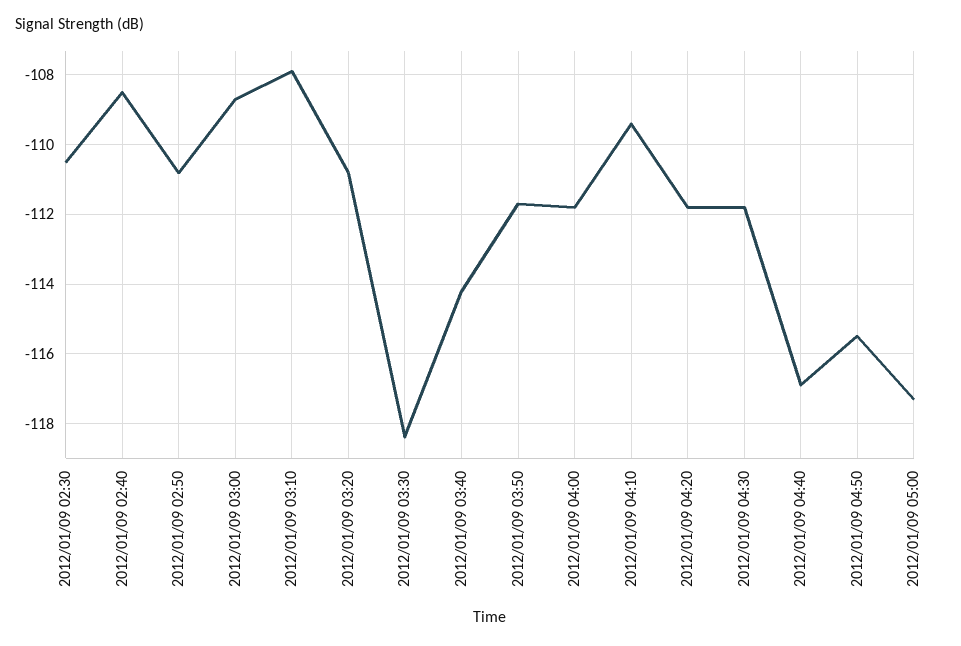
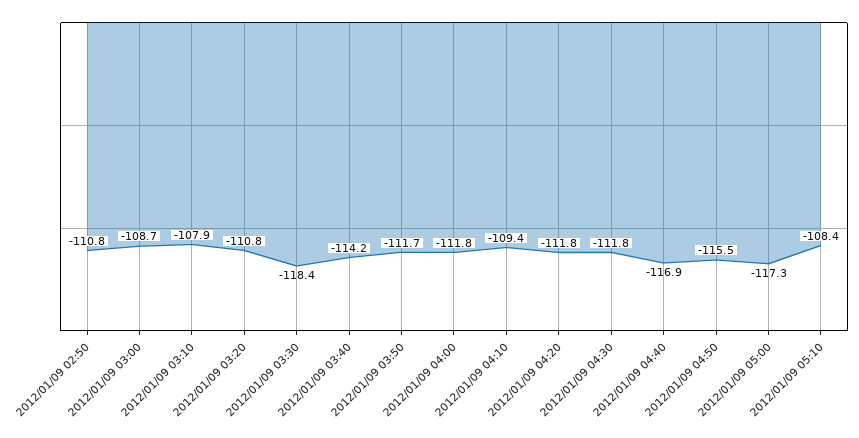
2012/01/09 02:30: -110.5 -> none
2012/01/09 02:40: -108.5 -> none
2012/01/09 05:10: none -> -108.4

